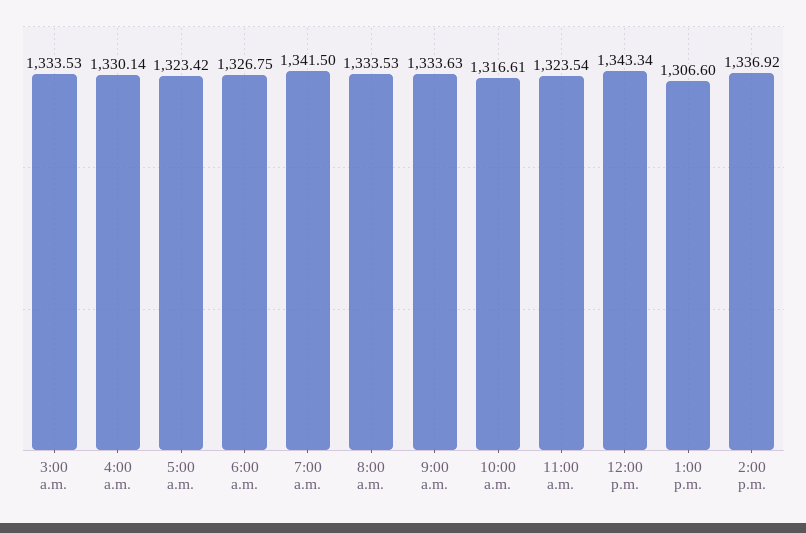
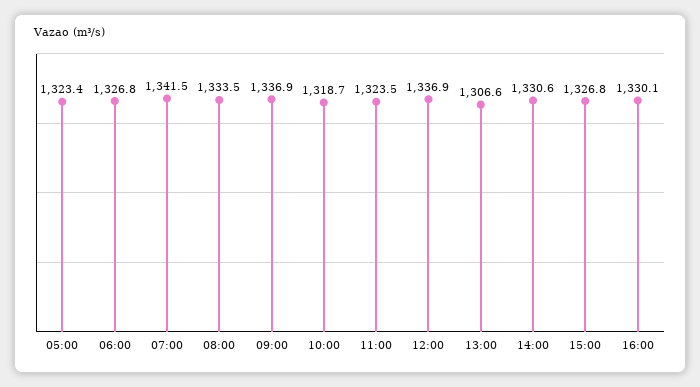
3:00 a.m.: 1333.53 -> none
4:00 a.m.: 1330.14 -> none
9:00 a.m.: 1333.63 -> 1336.9
10:00 a.m.: 1316.61 -> 1318.7
12:00 p.m.: 1343.34 -> 1336.9
2:00 p.m.: 1336.92 -> 1330.6
15:00: none -> 1326.8
16:00: none -> 1330.1

